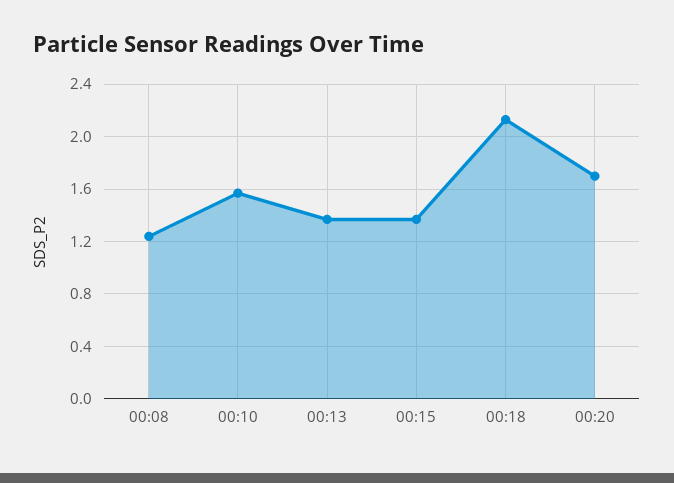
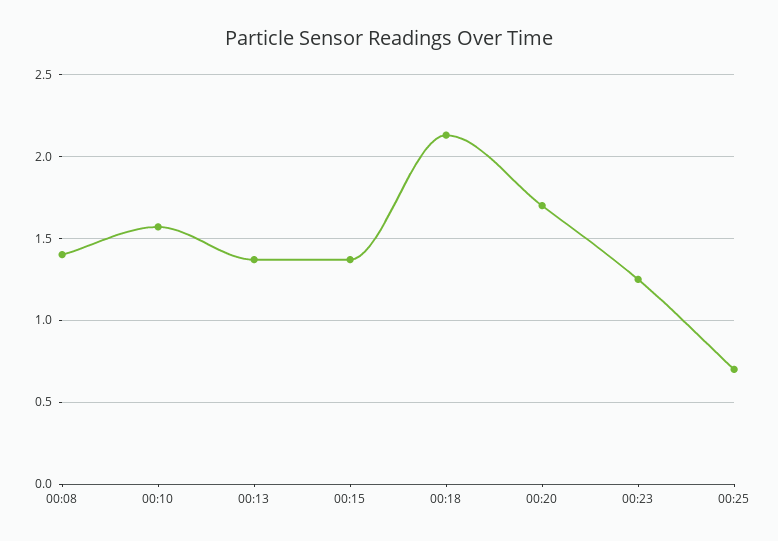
00:08: 1.25 -> 1.4
00:23: none -> 1.25
00:25: none -> 0.7

